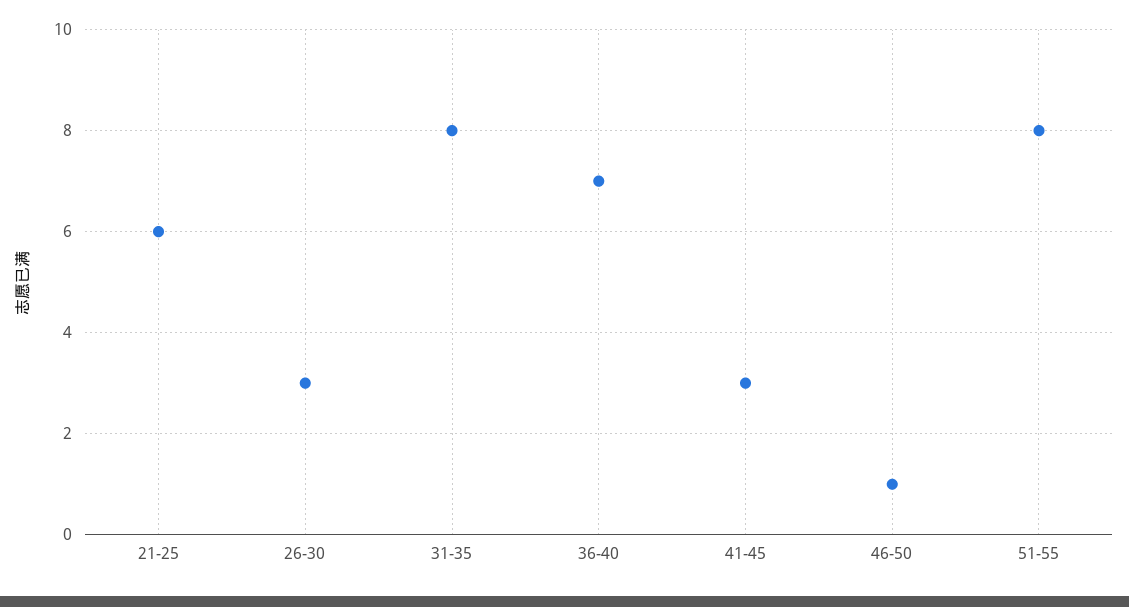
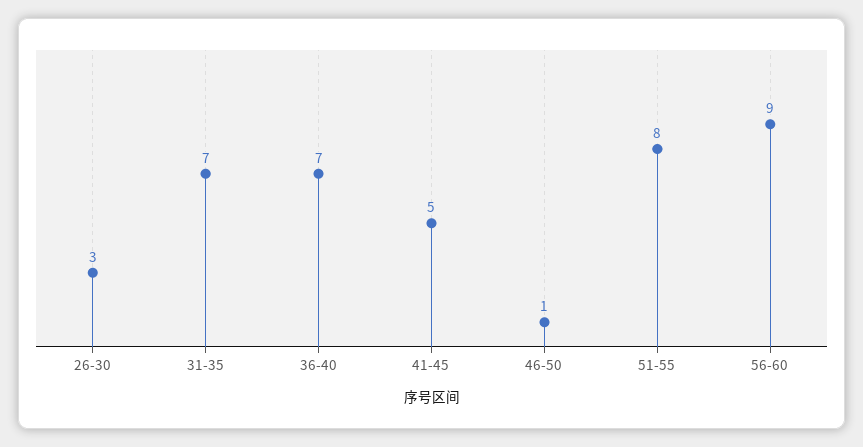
21-25: 6 -> none
31-35: 8 -> 7
41-45: 3 -> 5
56-60: none -> 9

